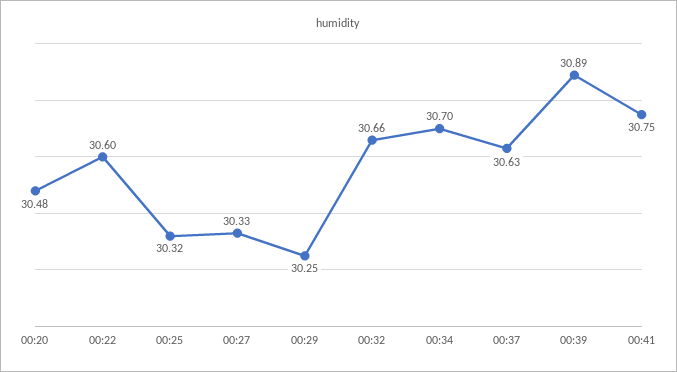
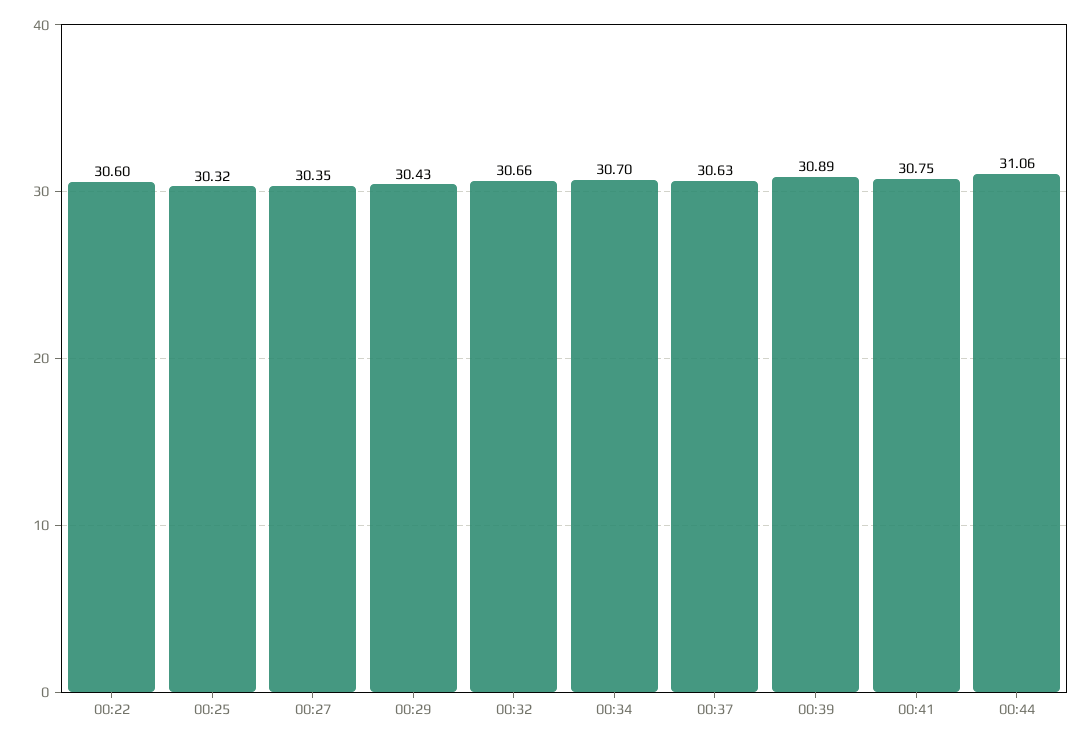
00:20: 30.48 -> none
00:27: 30.33 -> 30.35
00:29: 30.25 -> 30.43
00:44: none -> 31.06

